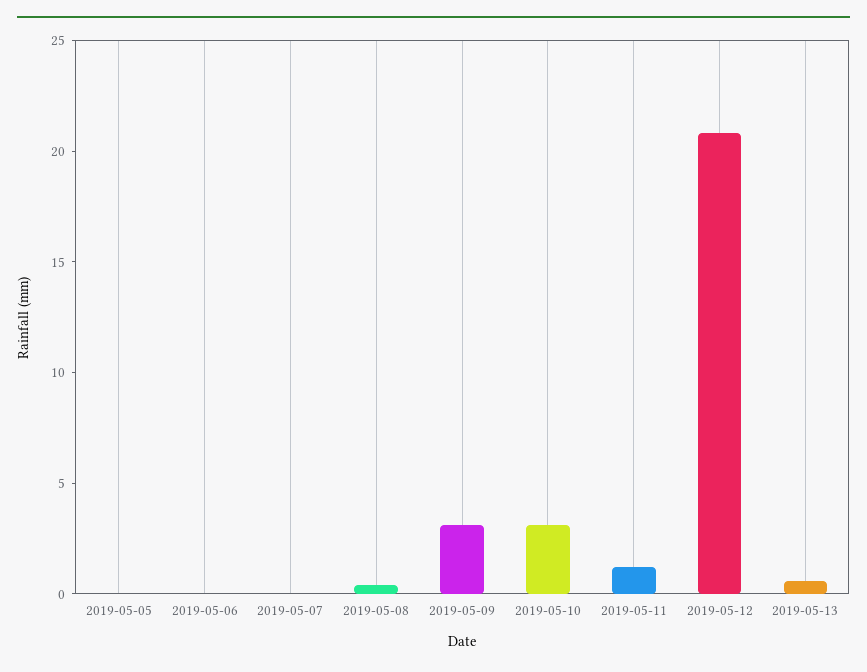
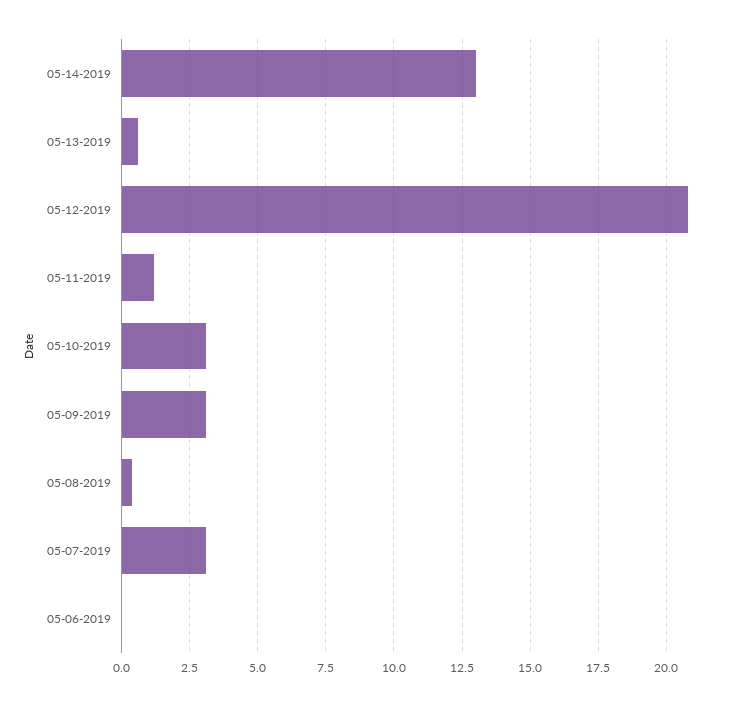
2019-05-05: 0 -> none
2019-05-07: 0 -> 3
05-14-2019: none -> 13

